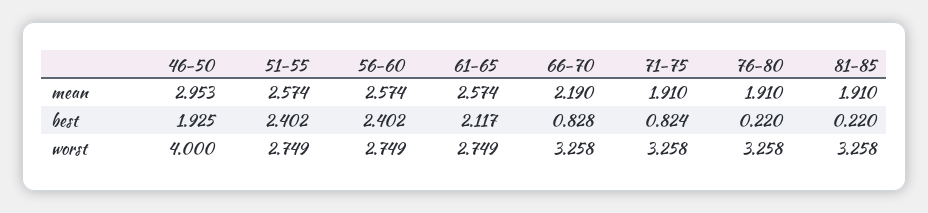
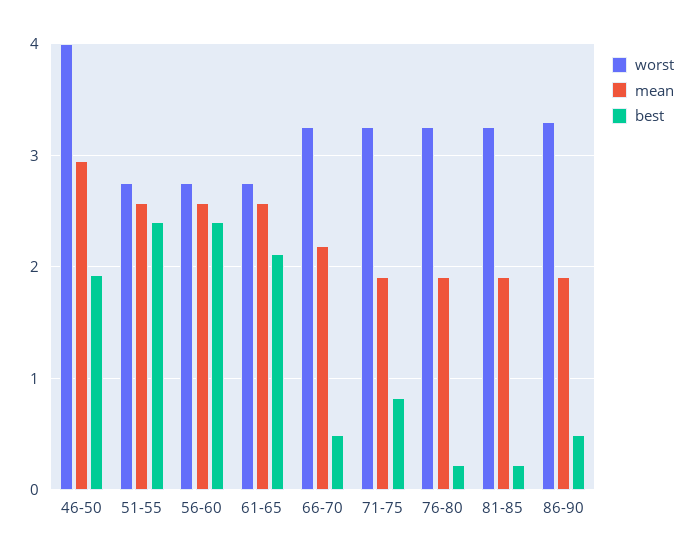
best, 66-70: 0.828 -> 0.5
worst, 86-90: none -> 3.3
mean, 86-90: none -> 1.9
best, 86-90: none -> 0.5

